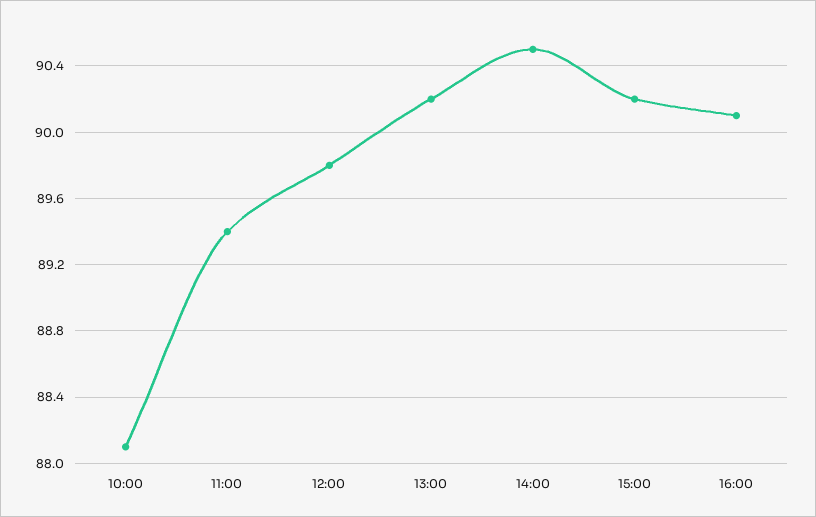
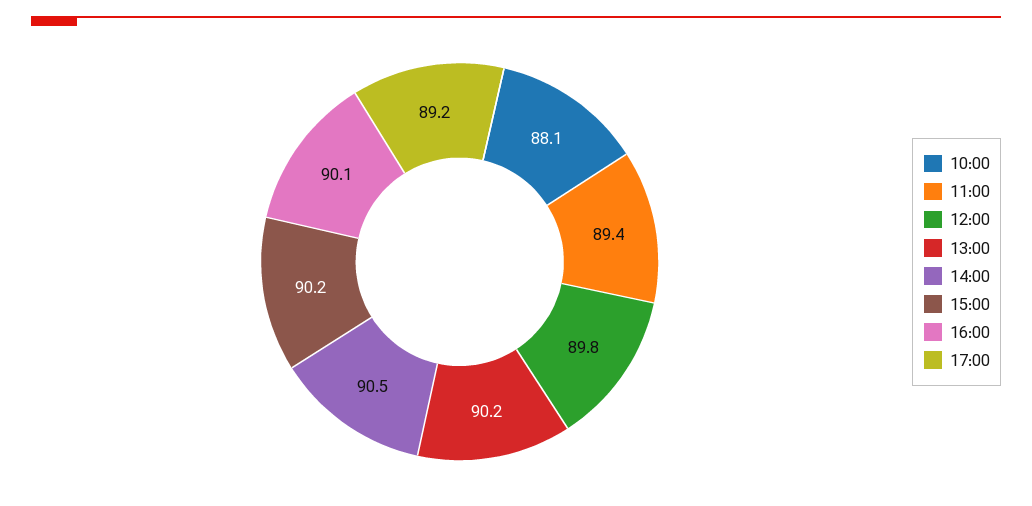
17:00: none -> 89.2

